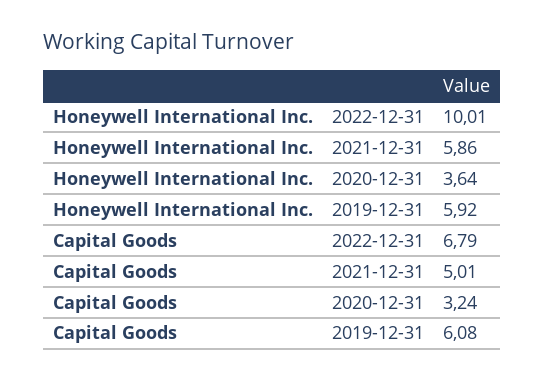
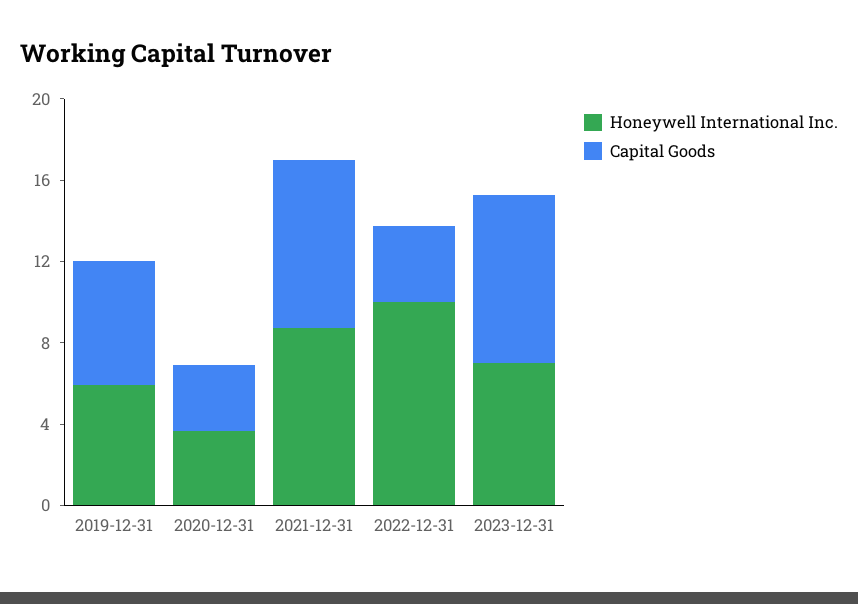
Honeywell International Inc., 2021-12-31: 5.86 -> 9
Capital Goods, 2022-12-31: 6.79 -> 4
Capital Goods, 2021-12-31: 5.01 -> 8
Honeywell International Inc., 2023-12-31: none -> 7
Capital Goods, 2023-12-31: none -> 8

